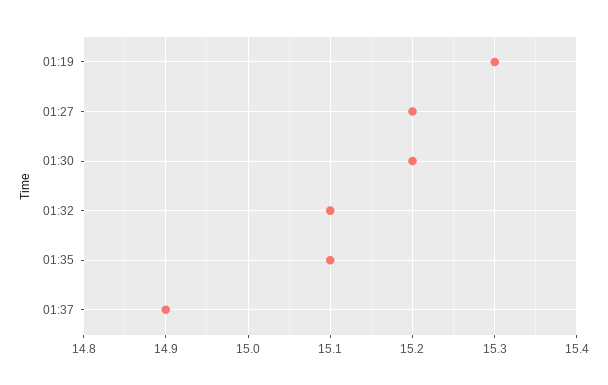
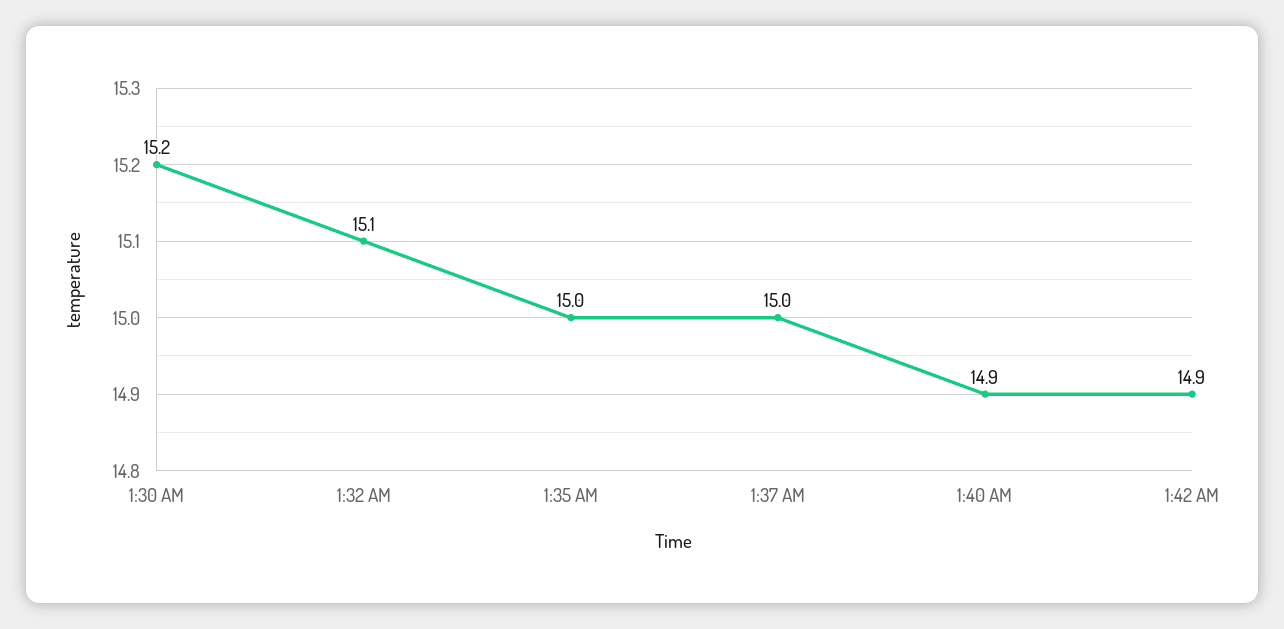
01:19: 15.3 -> none
01:27: 15.2 -> none
01:35: 15.1 -> 15
01:37: 14.9 -> 15
1:40 AM: none -> 14.9
1:42 AM: none -> 14.9

